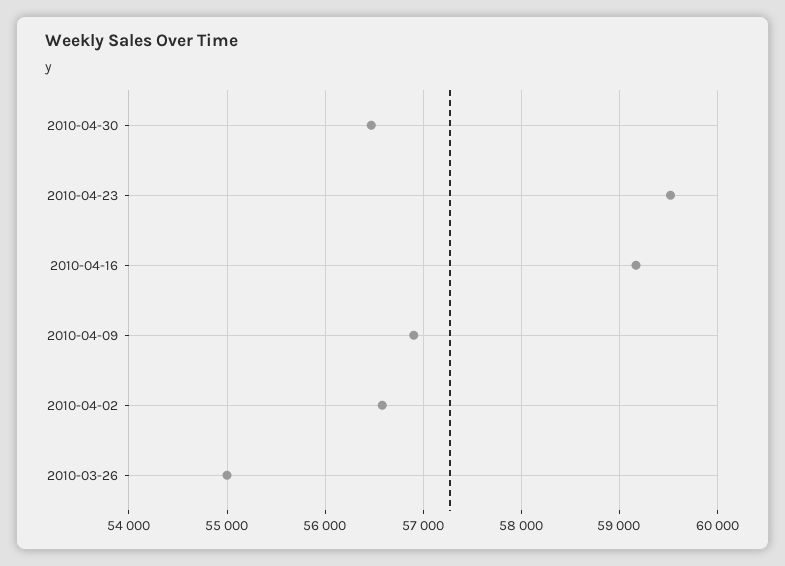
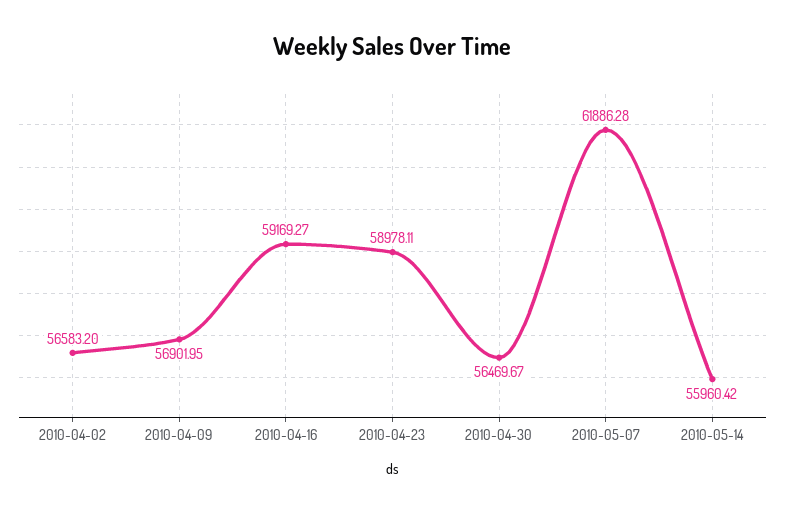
2010-04-23: 59500 -> 58978.11
2010-03-26: 55000 -> none
2010-05-07: none -> 61886.28
2010-05-14: none -> 55960.42

